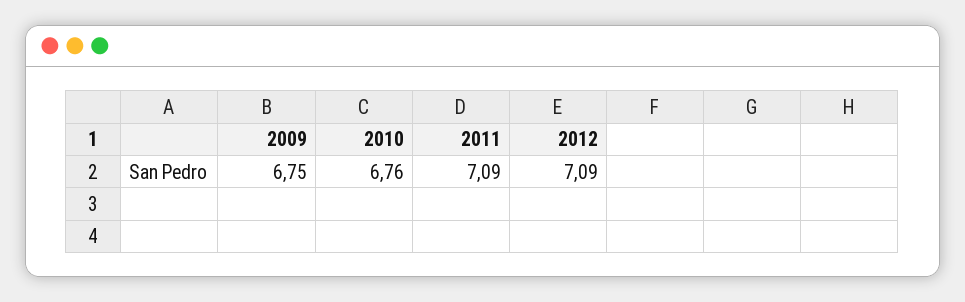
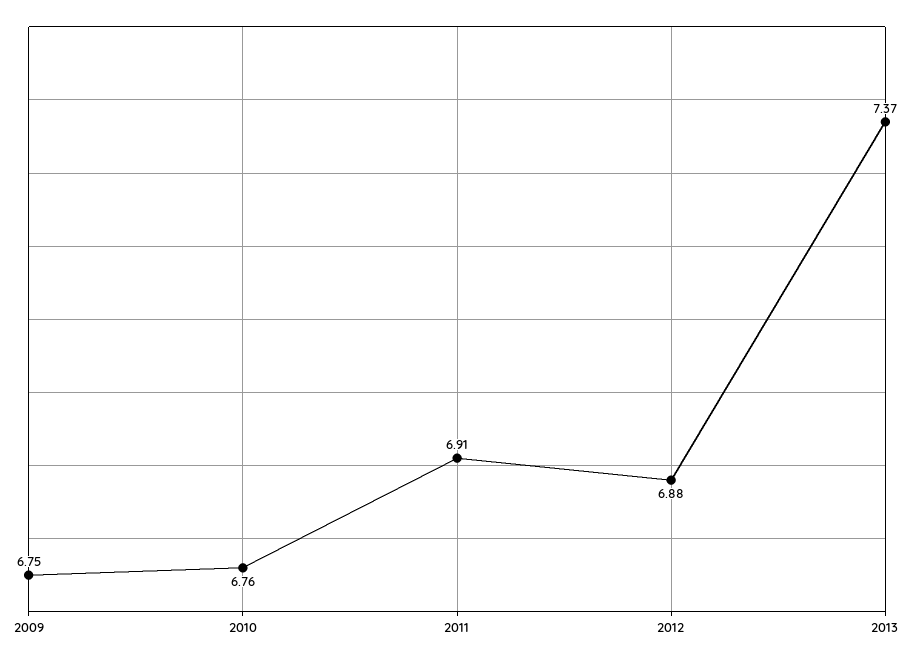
2011: 7.09 -> 6.91
2012: 7.09 -> 6.88
2013: none -> 7.37

